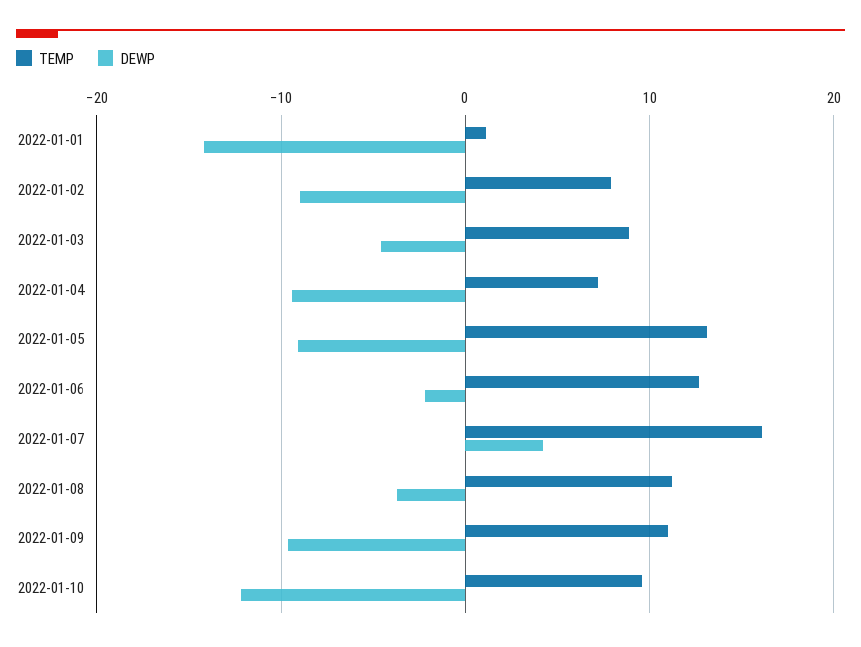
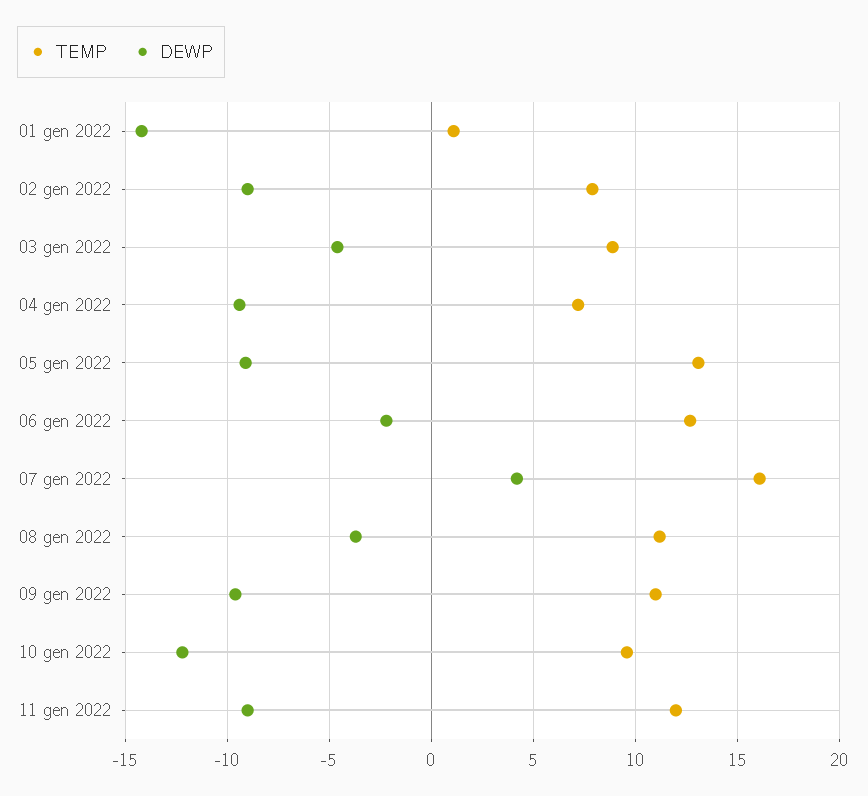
TEMP, 11 gen 2022: none -> 12
DEWP, 11 gen 2022: none -> -9

